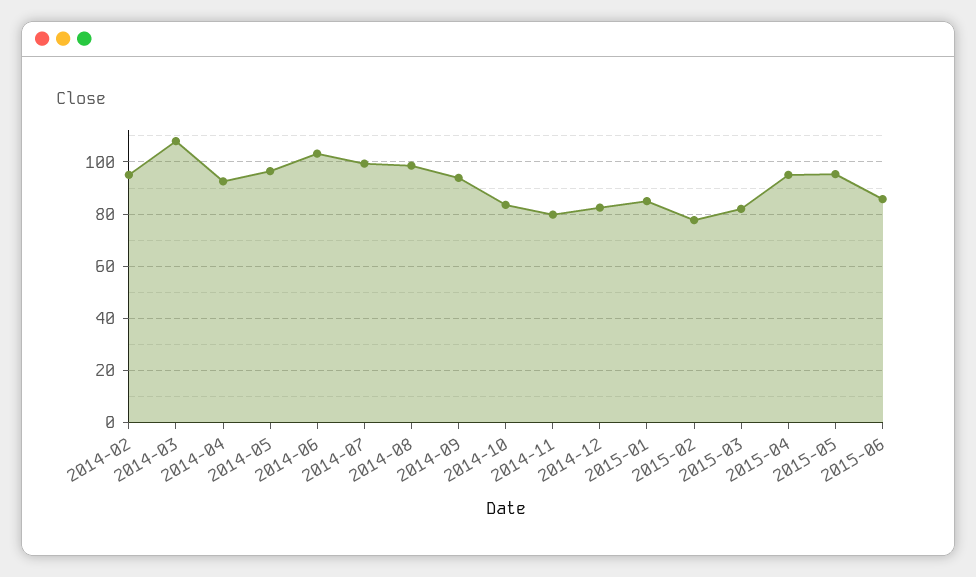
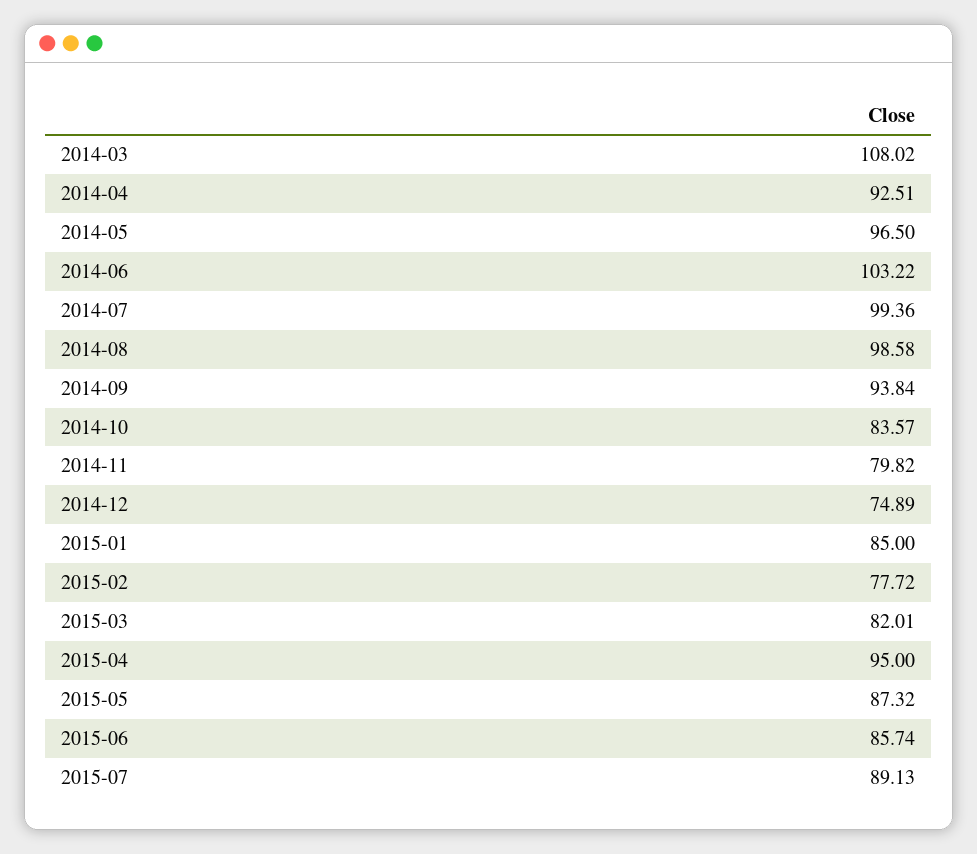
2014-02: 95 -> none
2014-12: 82.5 -> 74.89
2015-05: 95 -> 87.32
2015-07: none -> 89.13

